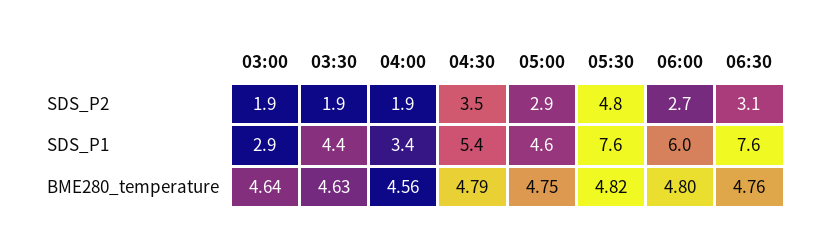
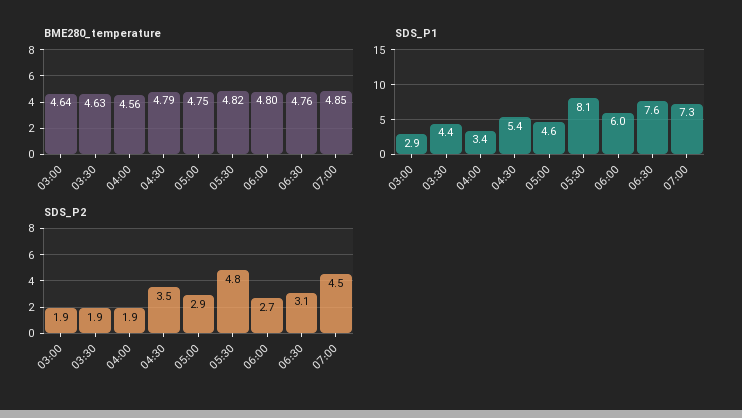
SDS_P1, 05:30: 7.6 -> 8.1
BME280_temperature, 07:00: none -> 4.85
SDS_P1, 07:00: none -> 7.3
SDS_P2, 07:00: none -> 4.5

